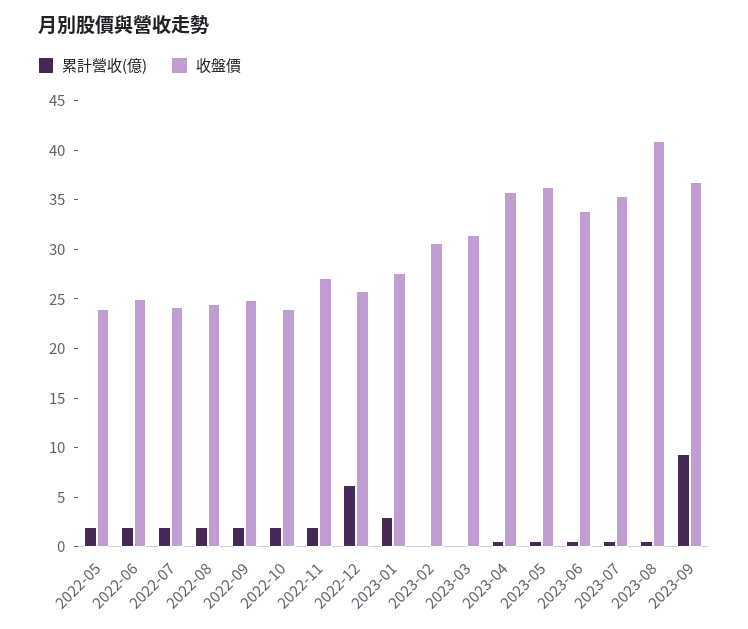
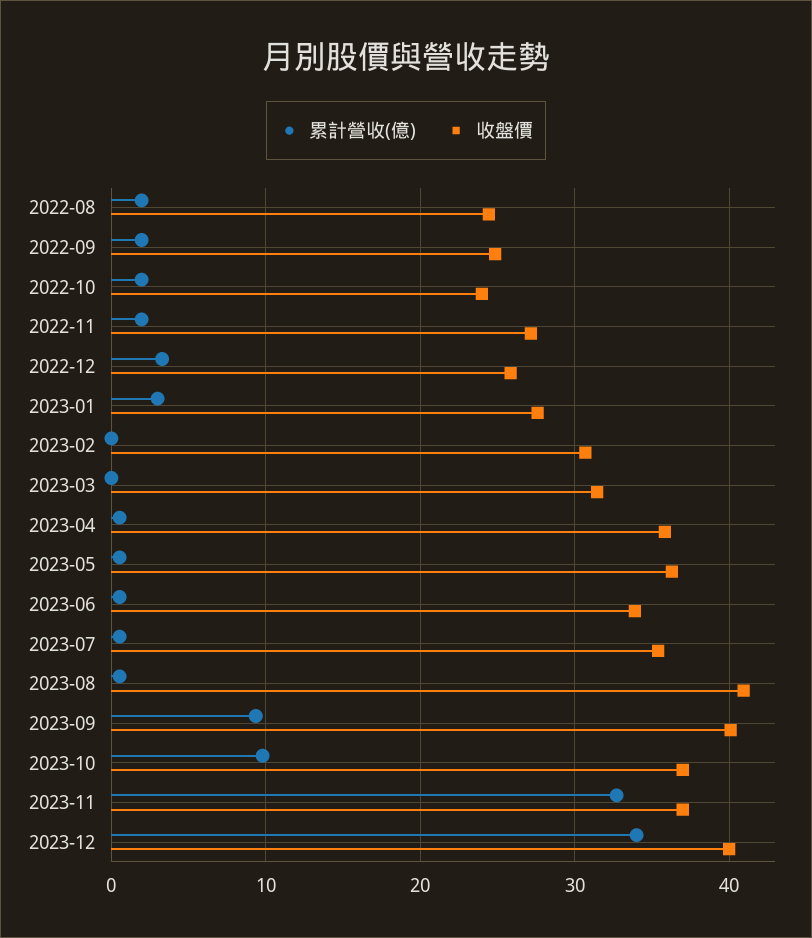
累計營收(億), 2022-05: 2 -> none
收盤價, 2022-05: 24 -> none
累計營收(億), 2022-06: 2 -> none
收盤價, 2022-06: 25 -> none
累計營收(億), 2022-07: 2 -> none
收盤價, 2022-07: 24 -> none
累計營收(億), 2022-12: 6 -> 3
收盤價, 2023-09: 37 -> 40
累計營收(億), 2023-10: none -> 10
收盤價, 2023-10: none -> 37
累計營收(億), 2023-11: none -> 33
收盤價, 2023-11: none -> 37
累計營收(億), 2023-12: none -> 34
收盤價, 2023-12: none -> 40

